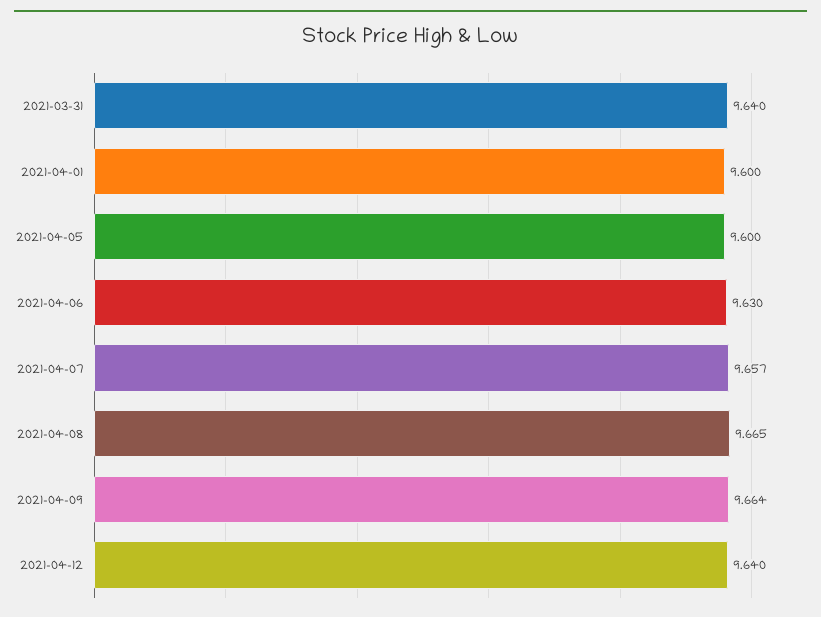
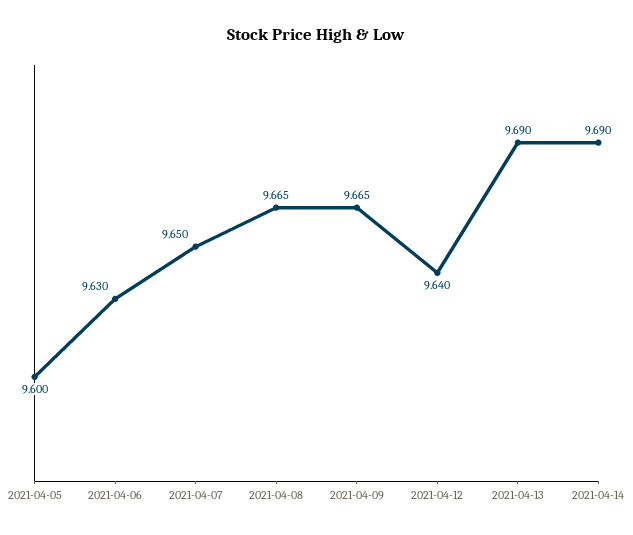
2021-03-31: 9.64 -> none
2021-04-01: 9.6 -> none
2021-04-07: 9.657 -> 9.65
2021-04-09: 9.664 -> 9.665
2021-04-13: none -> 9.69
2021-04-14: none -> 9.69

